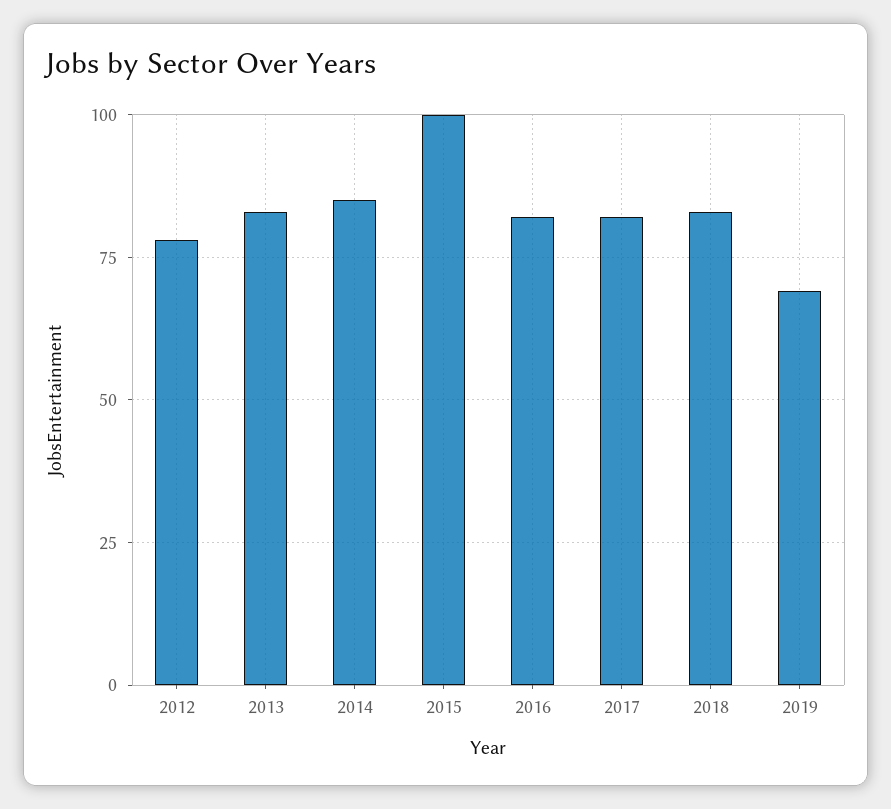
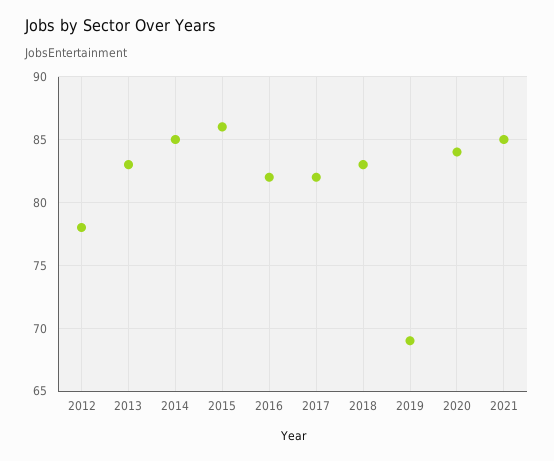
2015: 100 -> 86
2020: none -> 84
2021: none -> 85

